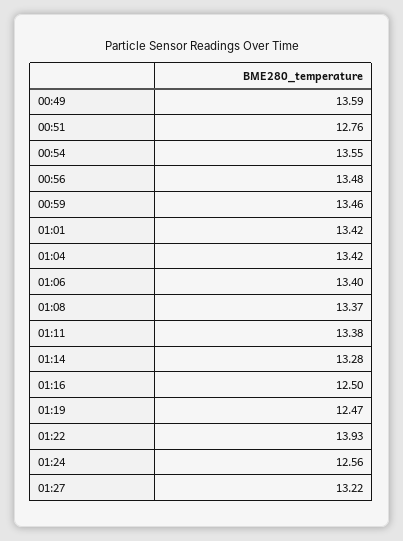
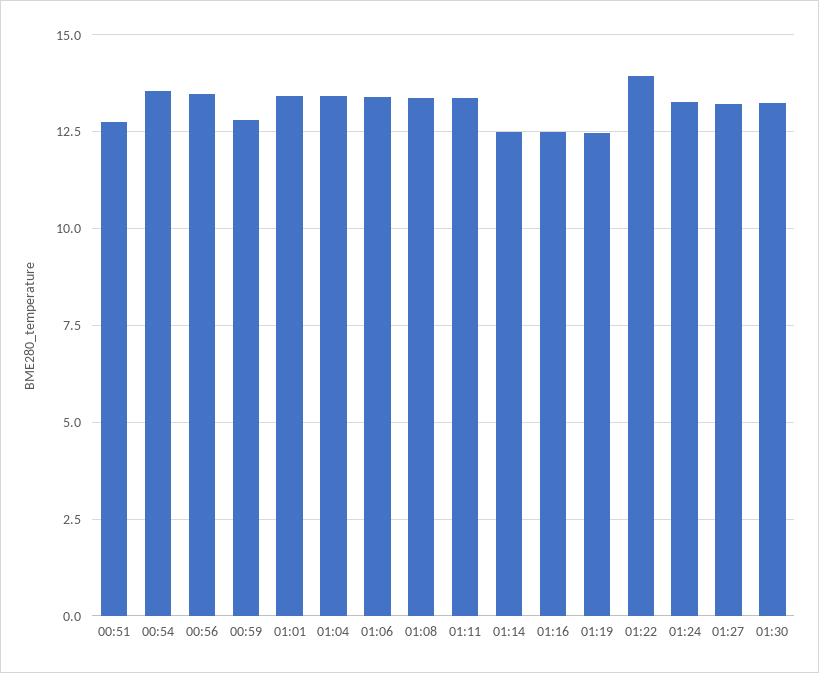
00:49: 13.59 -> none
00:59: 13.46 -> 12.75
01:14: 13.28 -> 12.5
01:24: 12.56 -> 13.25
01:30: none -> 13.25

